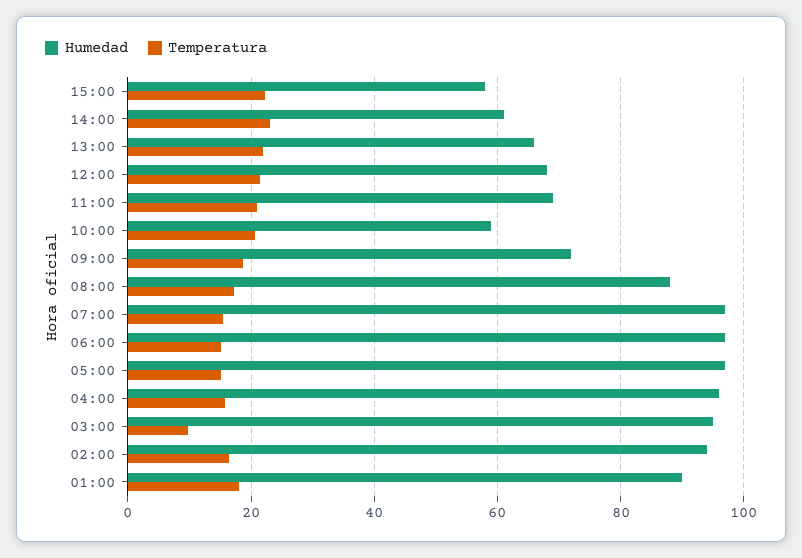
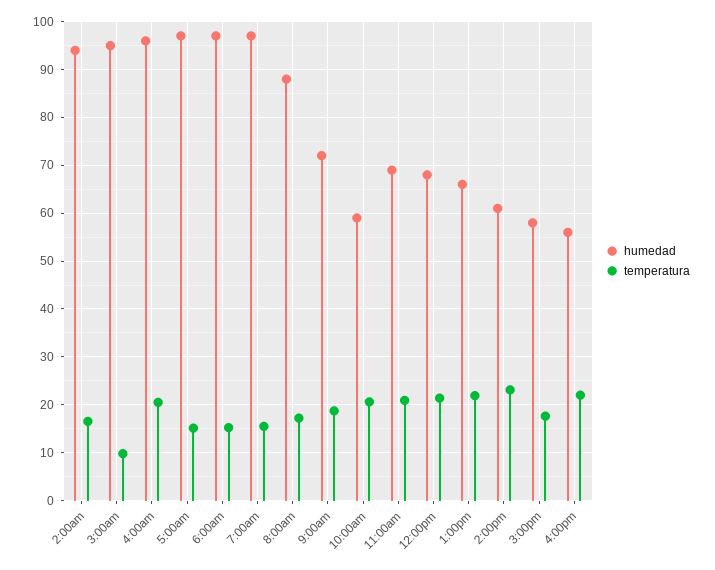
Temperatura, 15:00: 22 -> 18
Temperatura, 04:00: 16 -> 20
Humedad, 01:00: 90 -> none
Temperatura, 01:00: 18 -> none
Humedad, 4:00pm: none -> 56
Temperatura, 4:00pm: none -> 22

